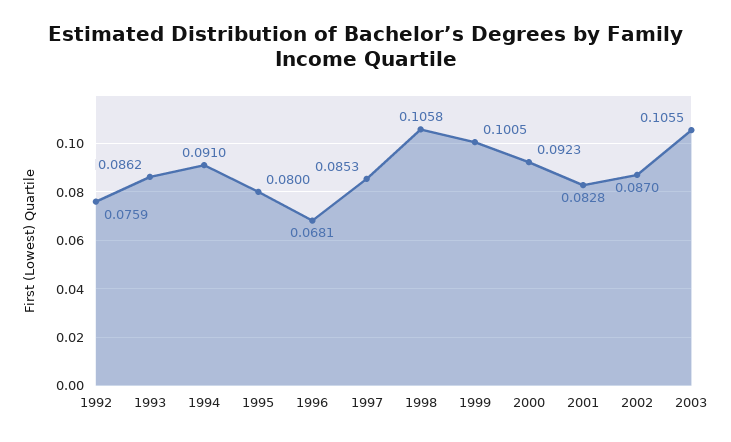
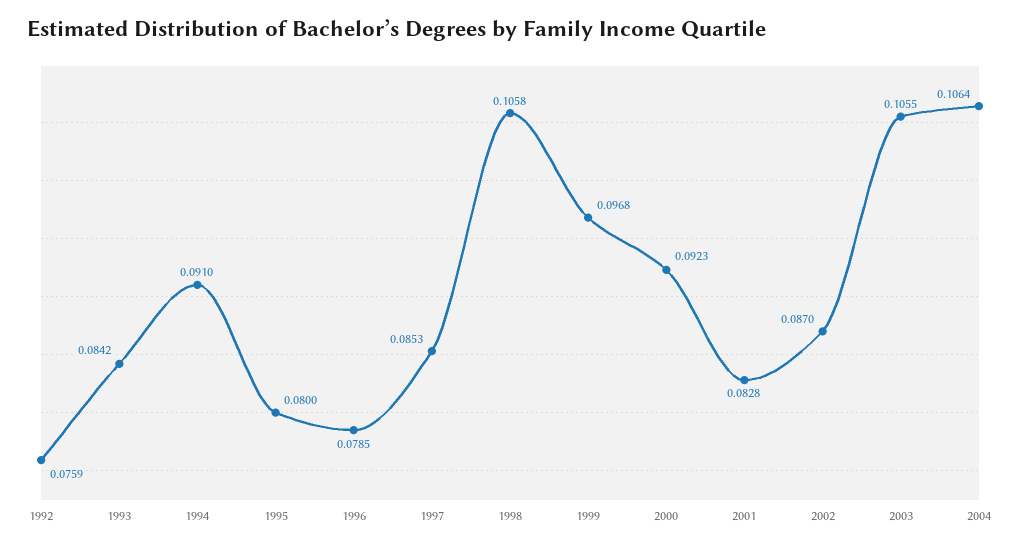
1993: 0.0862 -> 0.0842
1996: 0.0681 -> 0.0785
1999: 0.1005 -> 0.0968
2004: none -> 0.1064

